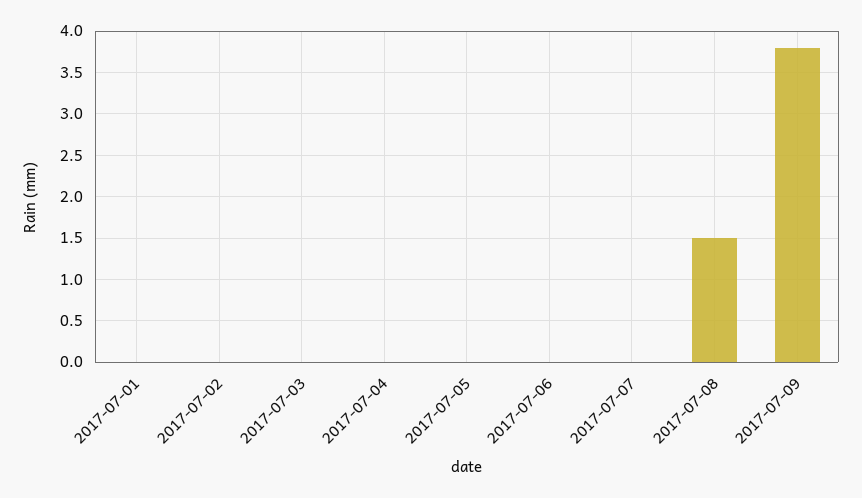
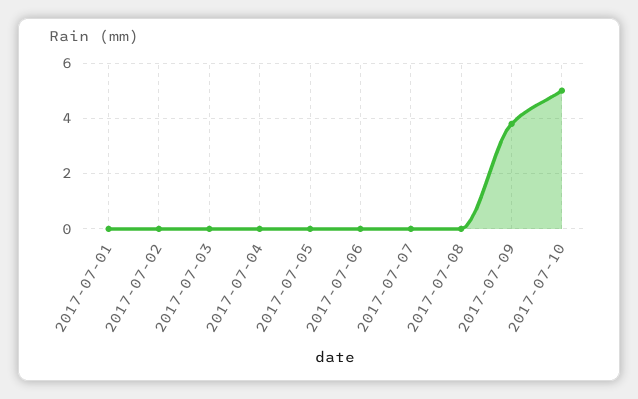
2017-07-08: 1.5 -> 0
2017-07-10: none -> 5

